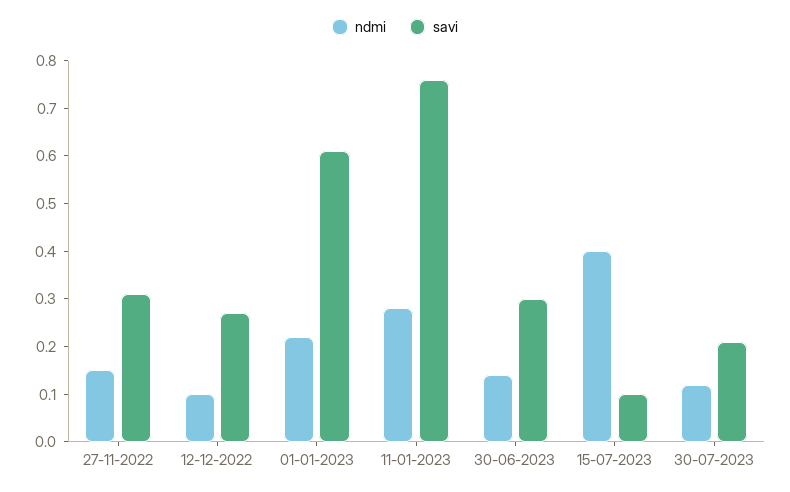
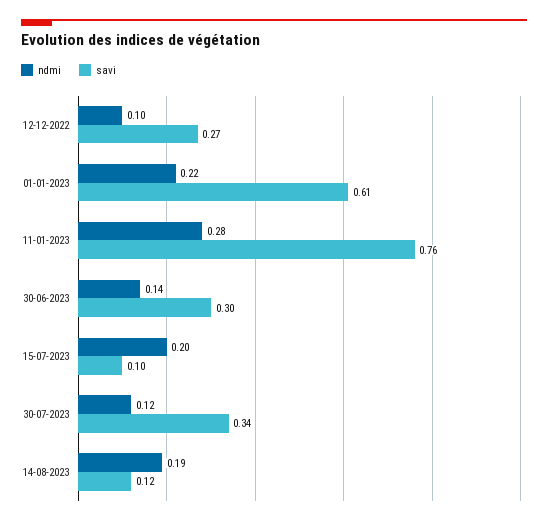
ndmi, 27-11-2022: 0.15 -> none
savi, 27-11-2022: 0.3 -> none
ndmi, 15-07-2023: 0.4 -> 0.2
savi, 30-07-2023: 0.2 -> 0.34
ndmi, 14-08-2023: none -> 0.19
savi, 14-08-2023: none -> 0.12

